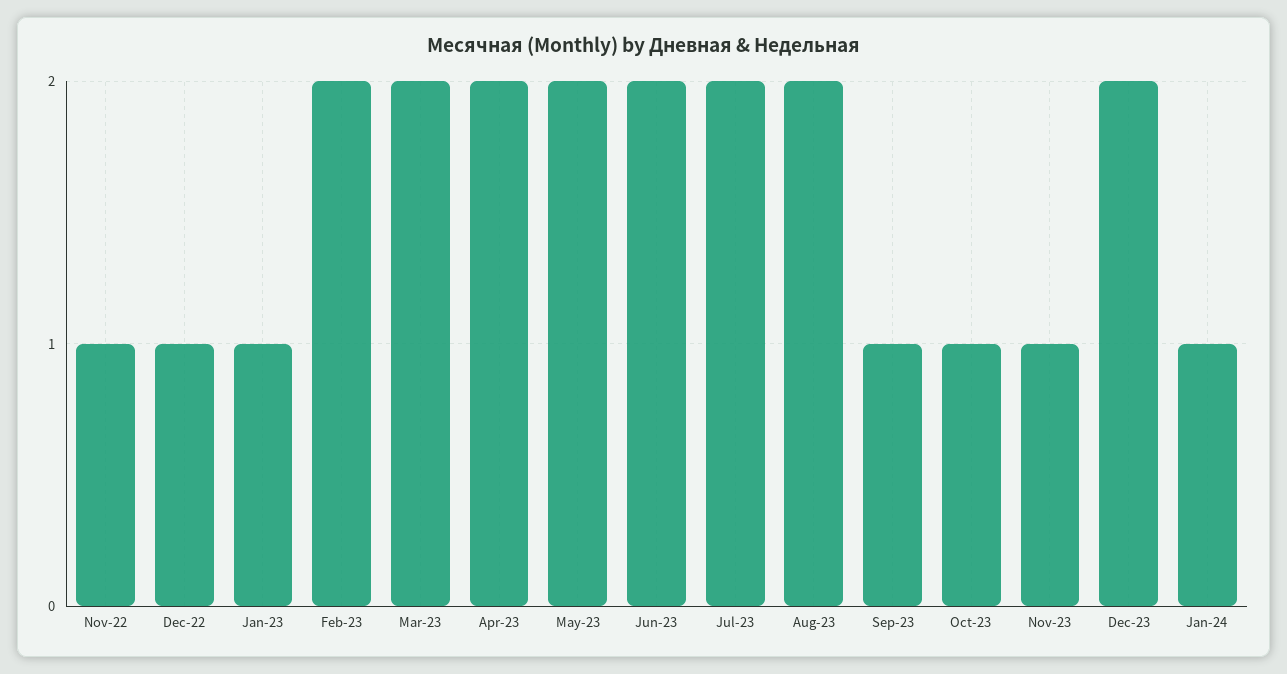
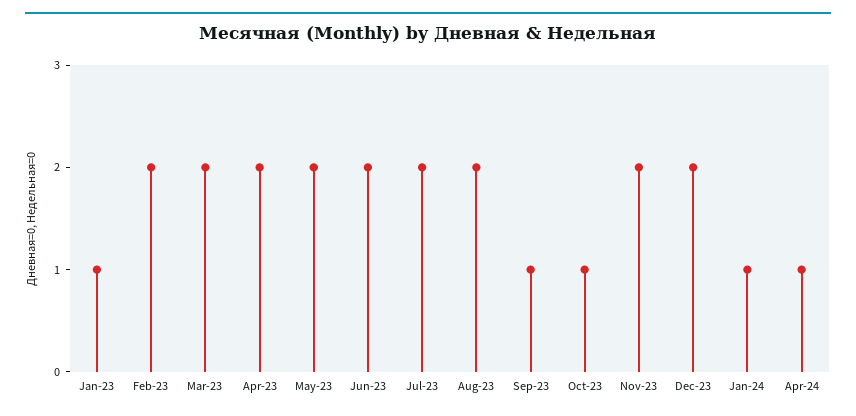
Nov-22: 1 -> none
Dec-22: 1 -> none
Nov-23: 1 -> 2
Apr-24: none -> 1

